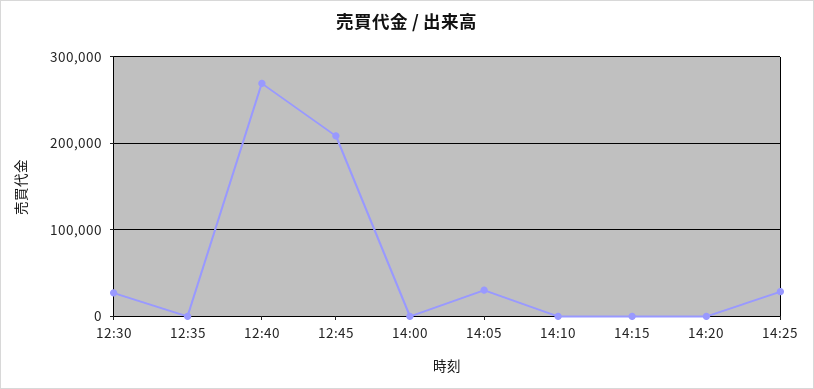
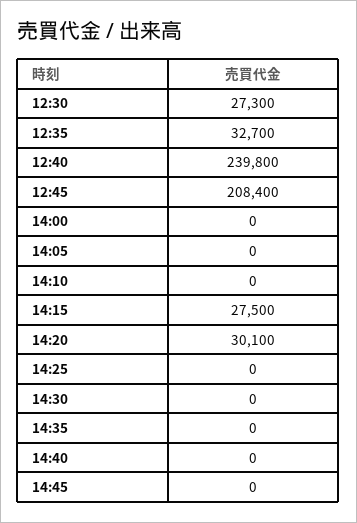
12:35: 0 -> 32700
12:40: 270000 -> 239800
14:05: 30000 -> 0
14:15: 0 -> 27500
14:20: 0 -> 30100
14:25: 30000 -> 0
14:30: none -> 0
14:35: none -> 0
14:40: none -> 0
14:45: none -> 0

